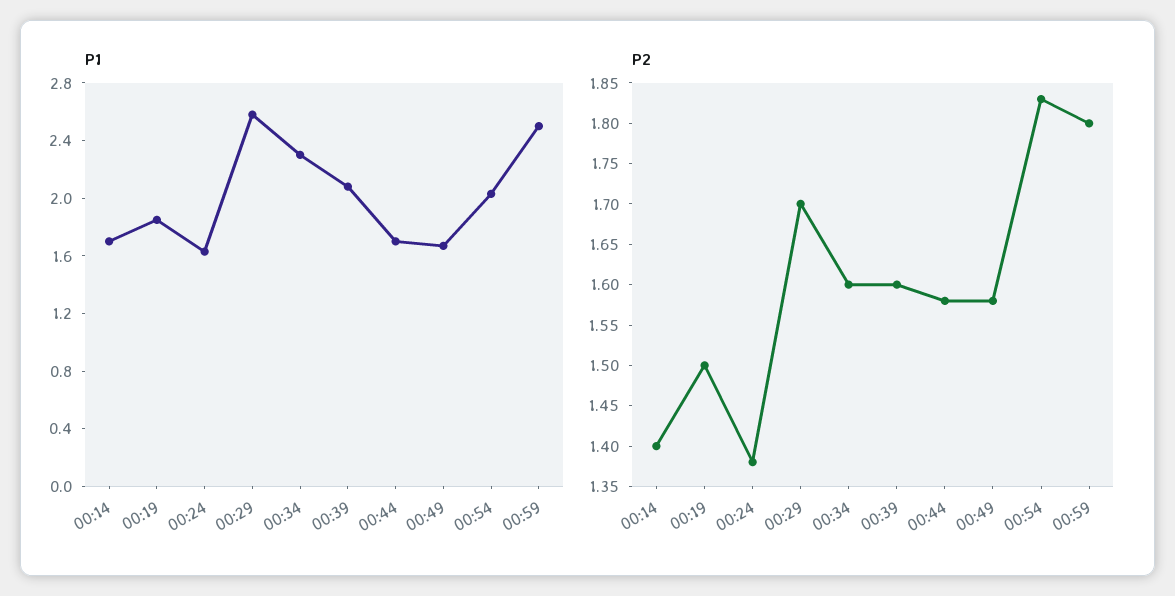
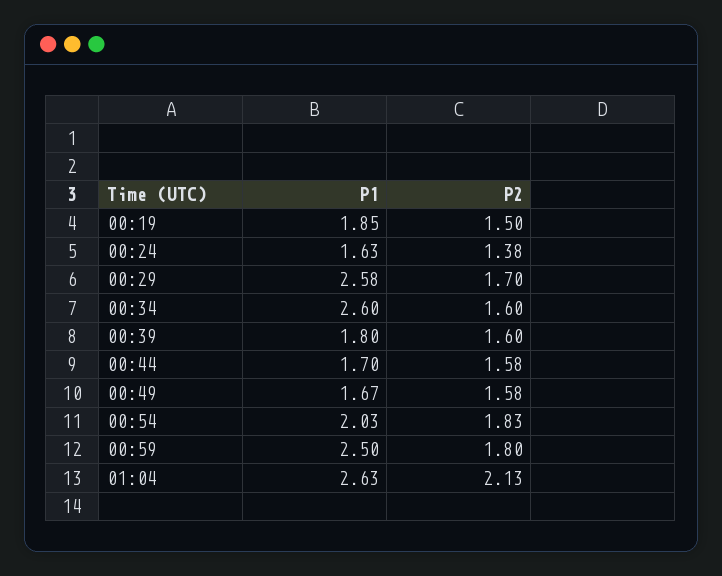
P1, 00:14: 1.7 -> none
P1, 00:34: 2.3 -> 2.6
P1, 00:39: 2.1 -> 1.8
P2, 00:14: 1.4 -> none
P1, 01:04: none -> 2.63
P2, 01:04: none -> 2.13

